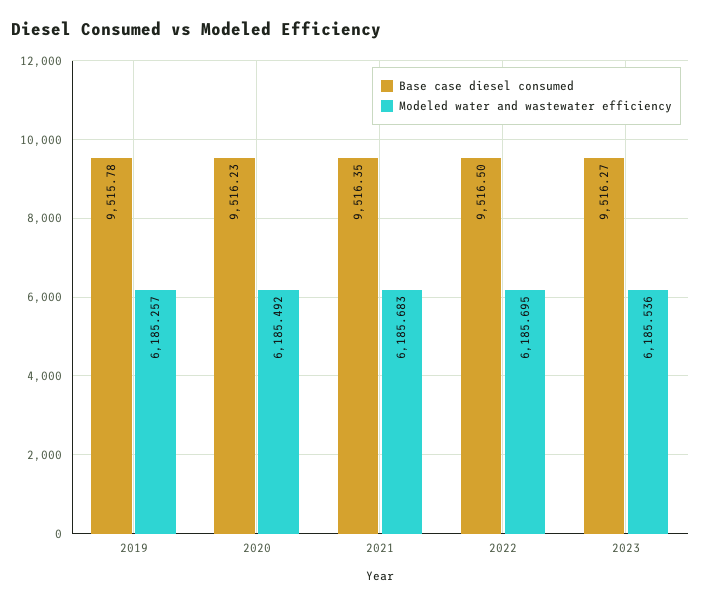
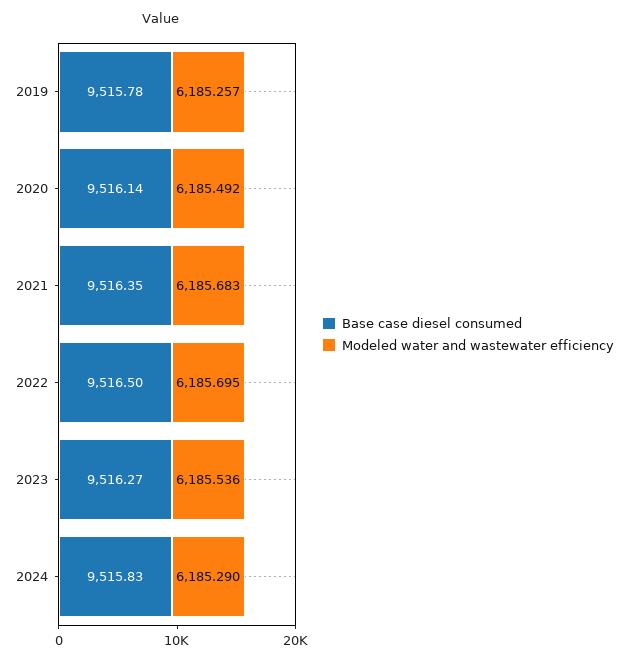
Base case diesel consumed, 2020: 9516.23 -> 9516.14
Base case diesel consumed, 2024: none -> 9515.83
Modeled water and wastewater efficiency, 2024: none -> 6185.29

